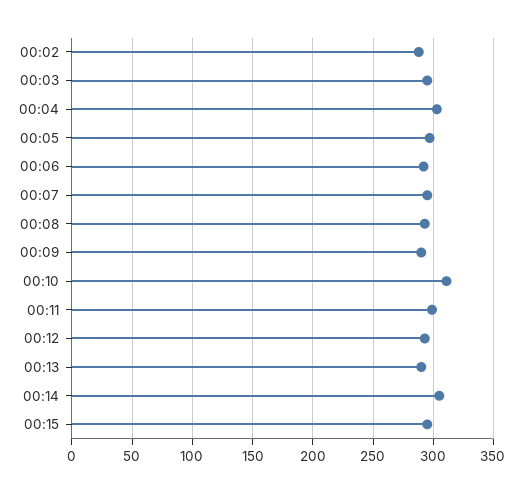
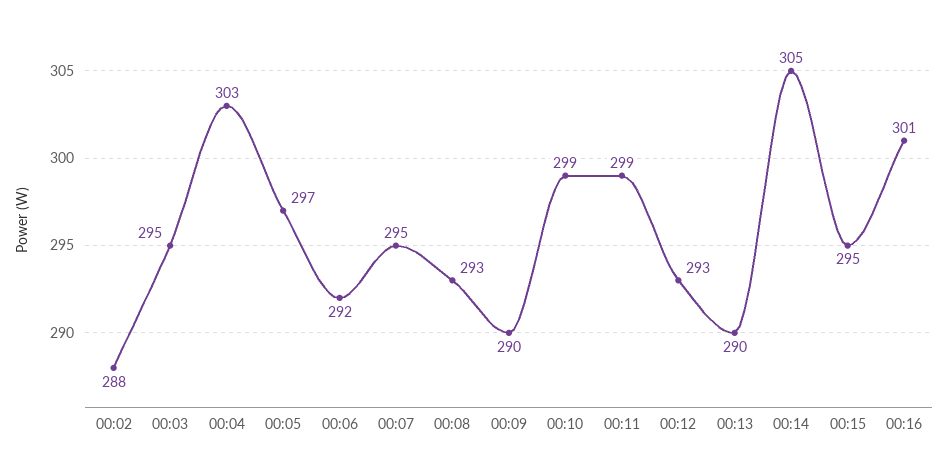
00:10: 310 -> 299
00:16: none -> 301

